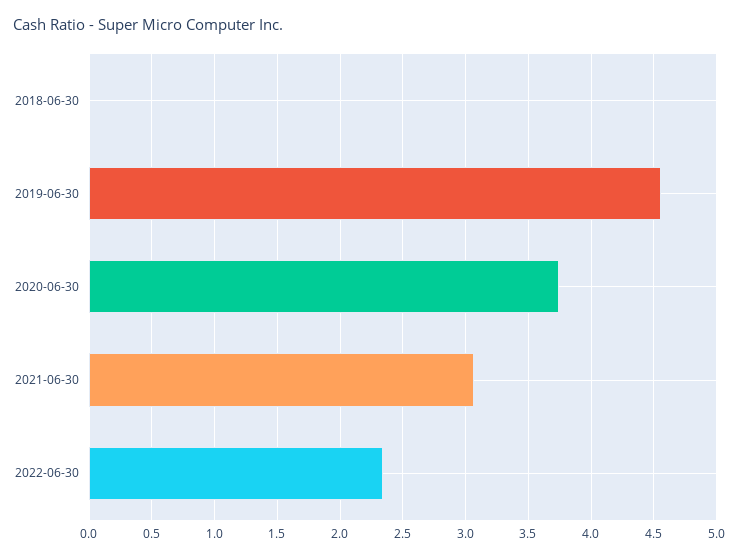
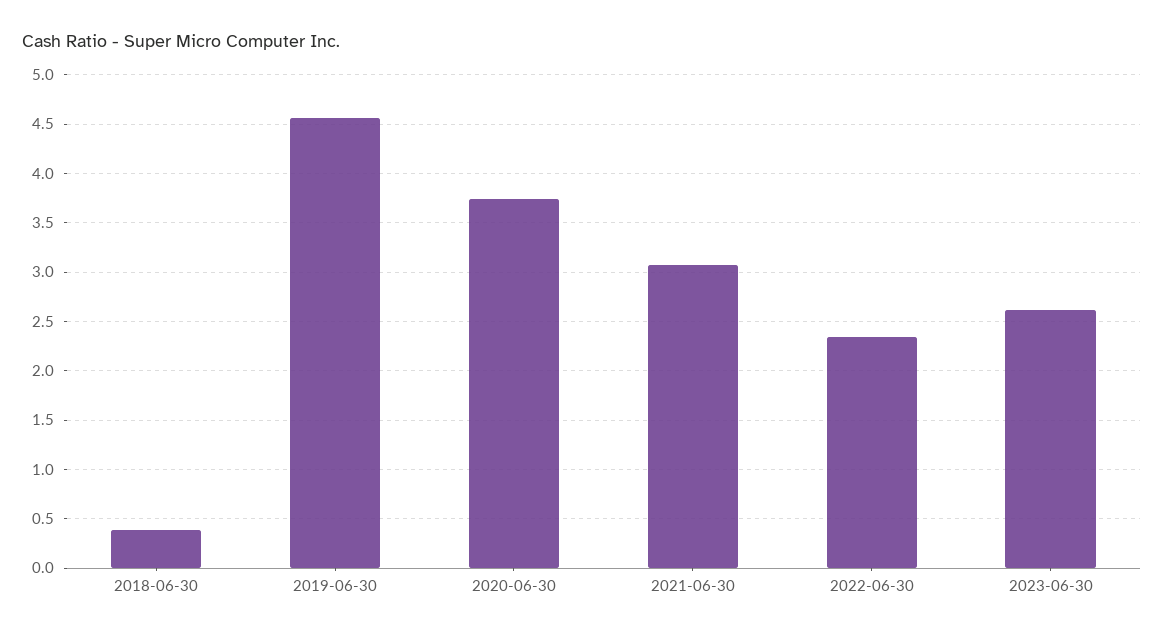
2018-06-30: 0 -> 0.4
2023-06-30: none -> 2.6

